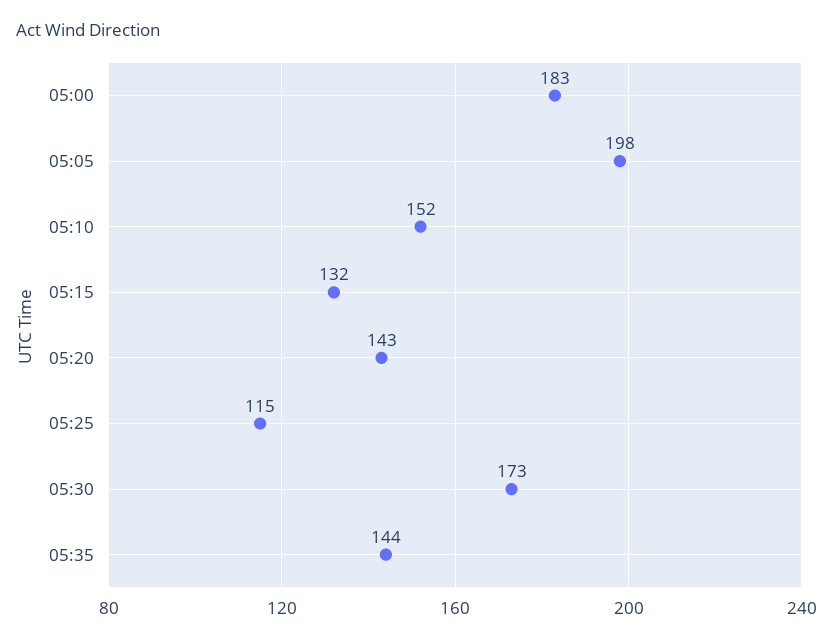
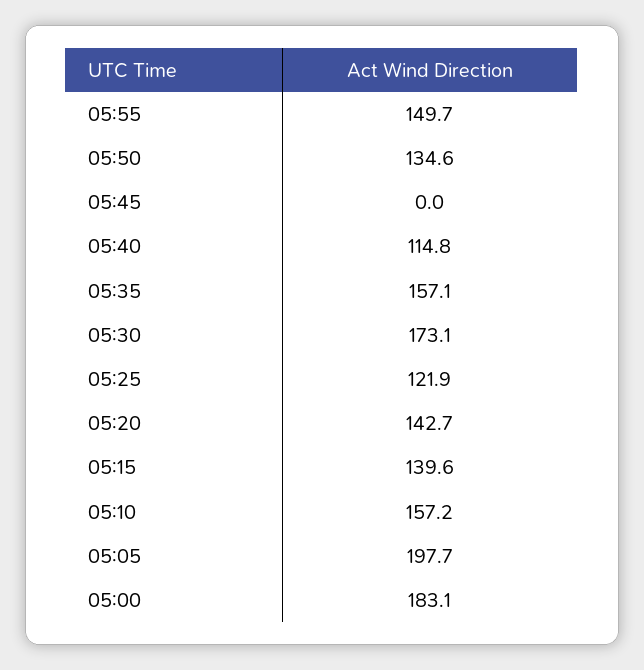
05:10: 152 -> 157.2
05:15: 132 -> 139.6
05:25: 115 -> 121.9
05:35: 144 -> 157.1
05:55: none -> 149.7
05:50: none -> 134.6
05:45: none -> 0
05:40: none -> 114.8

